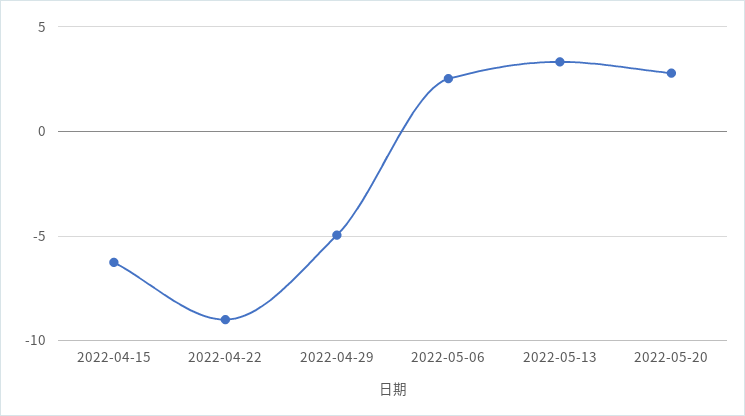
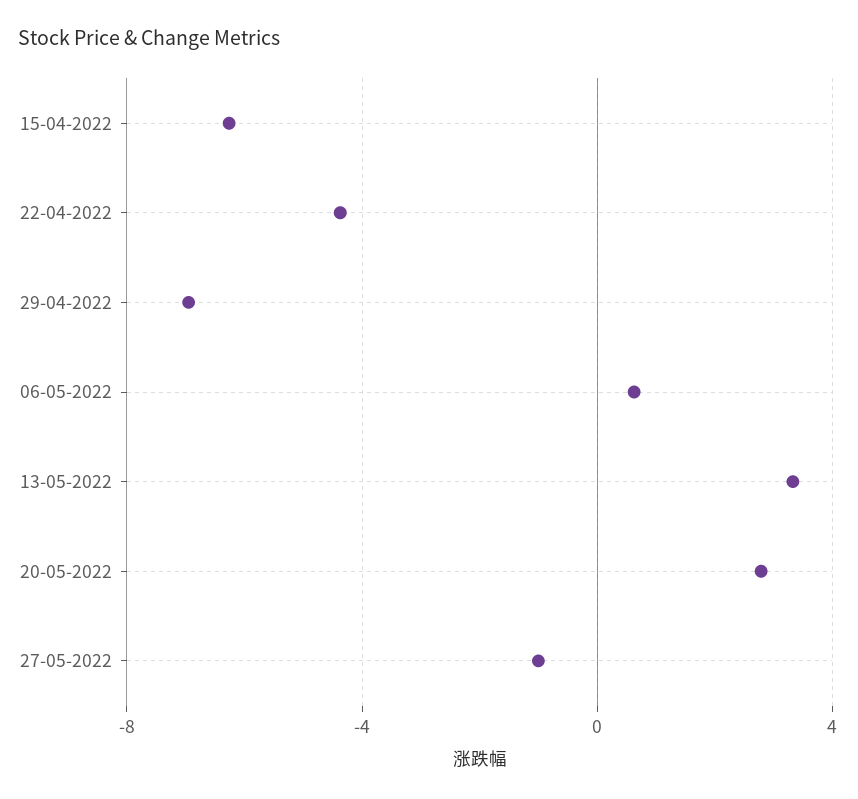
2022-04-22: -9 -> -4.5
2022-04-29: -5 -> -7
2022-05-06: 2.5 -> 0.5
27-05-2022: none -> -1

